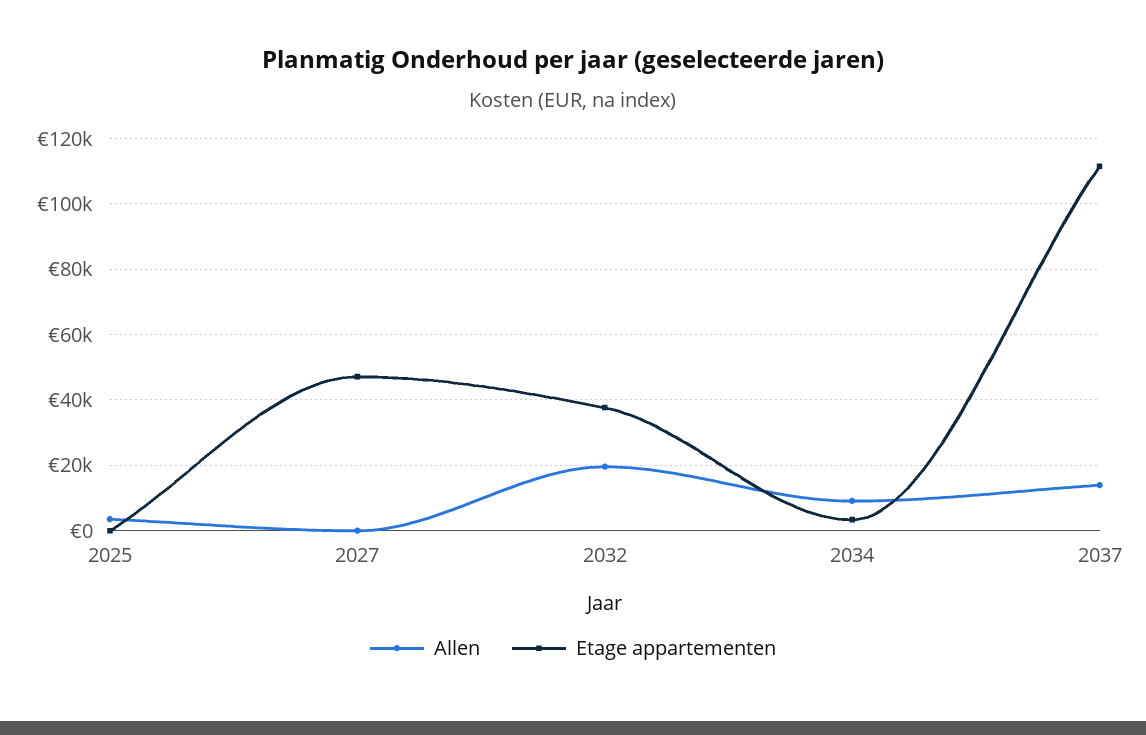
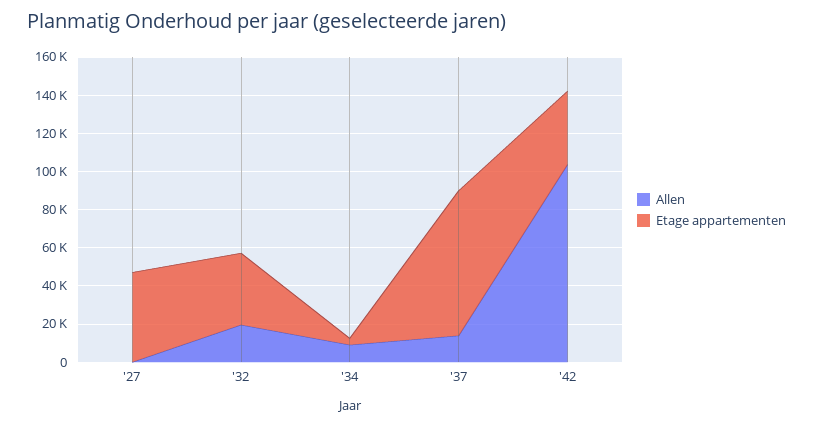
Allen, 2025: 4000 -> none
Etage appartementen, 2025: 0 -> none
Etage appartementen, 2037: 112000 -> 75000
Allen, '42: none -> 105000
Etage appartementen, '42: none -> 40000

